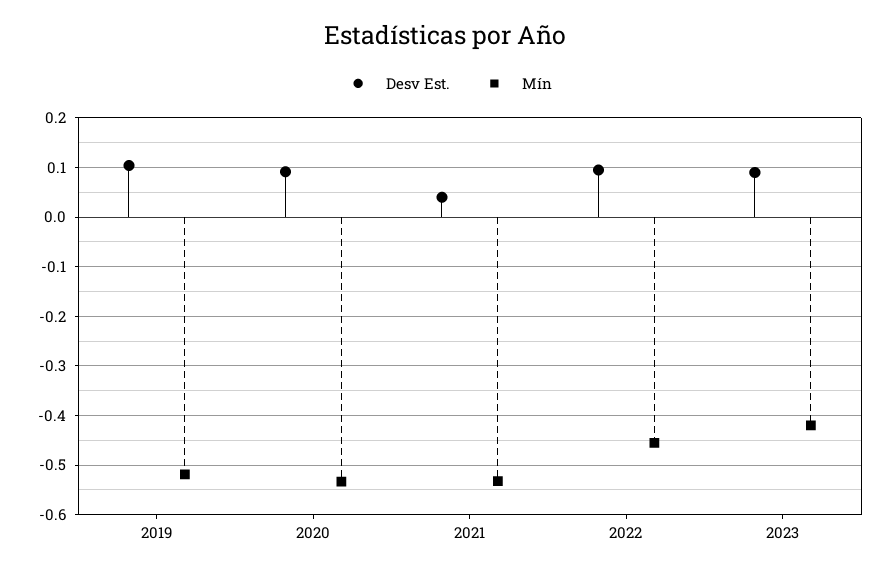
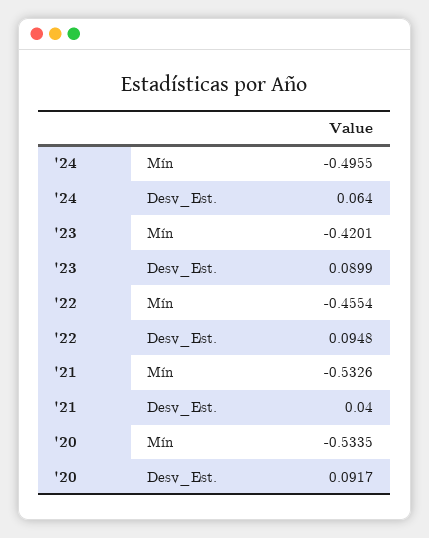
Desv Est., 2019: 0.1 -> none
Mín, 2019: -0.52 -> none
Mín, '24: none -> -0.4955
Desv Est., '24: none -> 0.064

